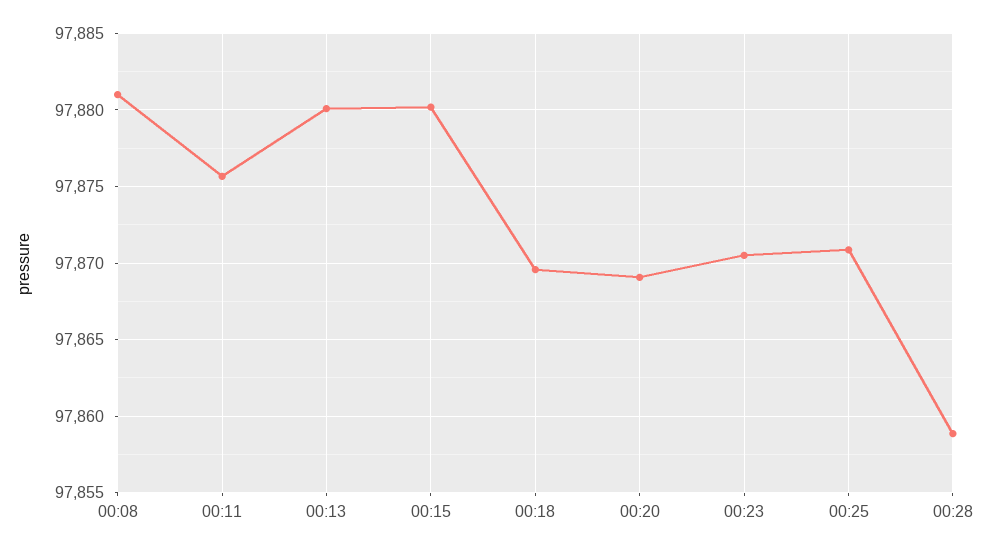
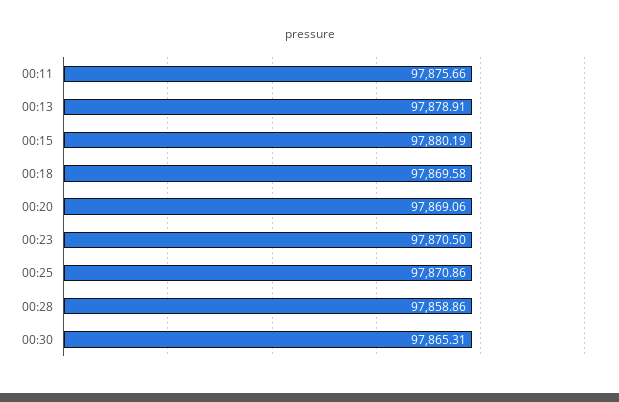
00:08: 97881 -> none
00:13: 97880 -> 97878.91
00:30: none -> 97865.31

